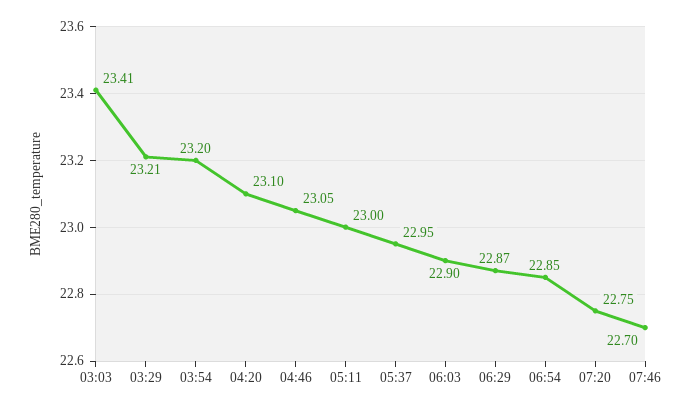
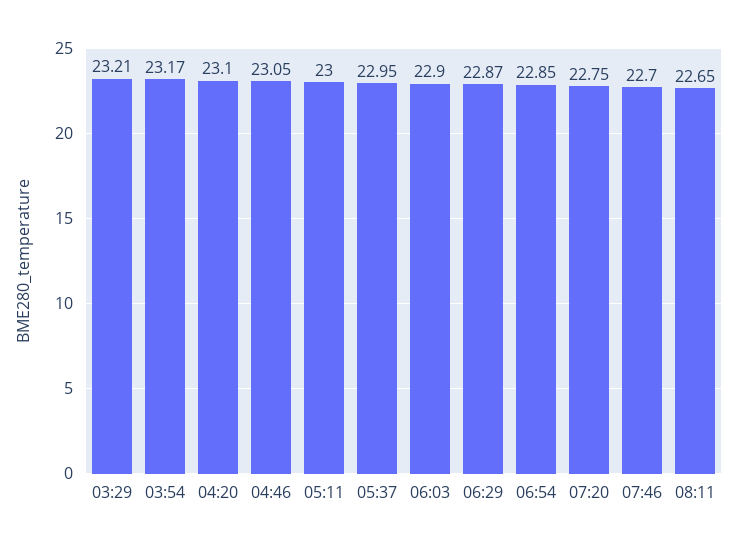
03:03: 23.41 -> none
03:54: 23.2 -> 23.17
08:11: none -> 22.65

